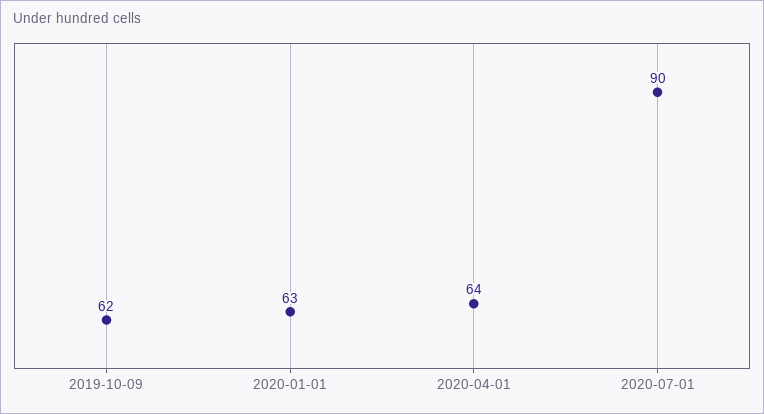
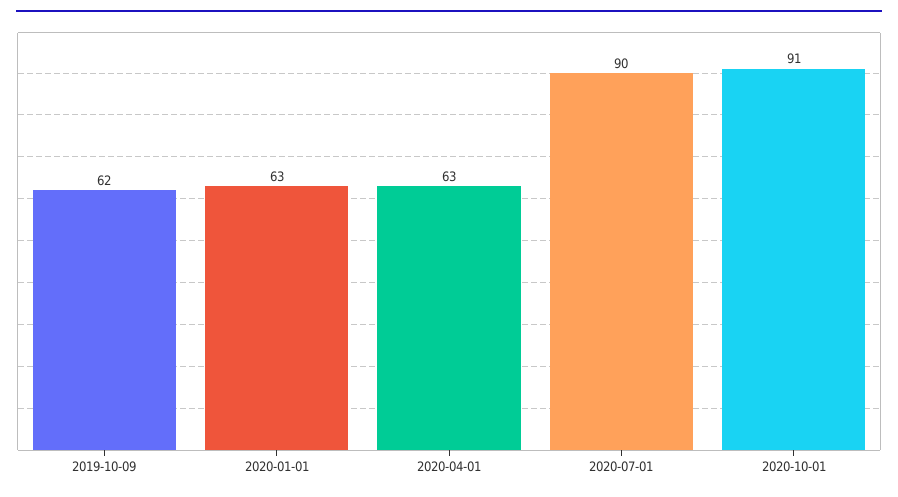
2020-04-01: 64 -> 63
2020-10-01: none -> 91

